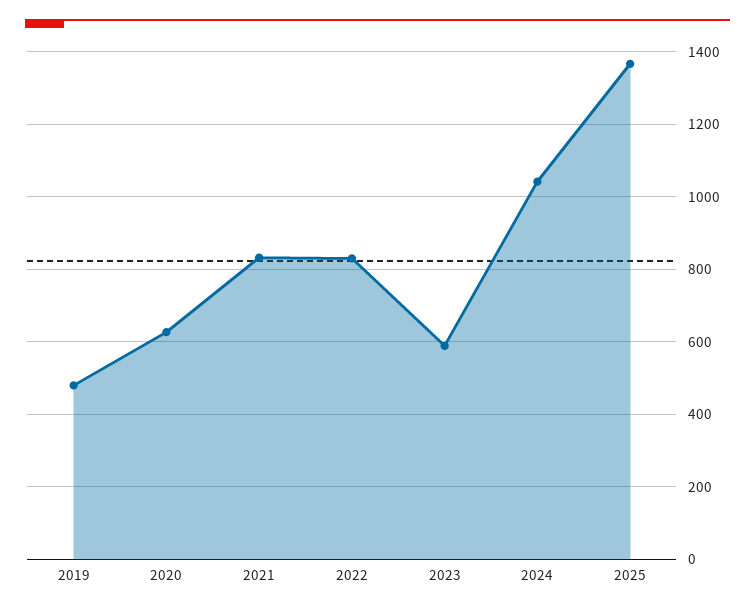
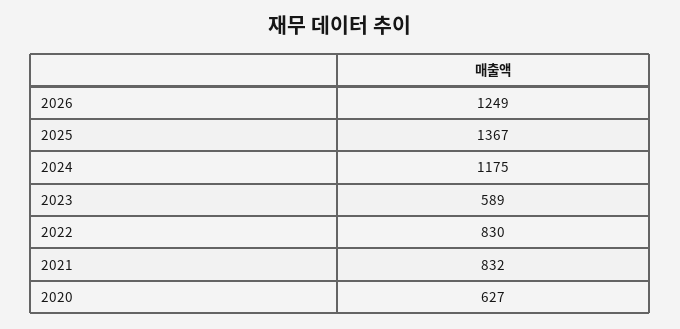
2019: 480 -> none
2024: 1040 -> 1175
2026: none -> 1249

